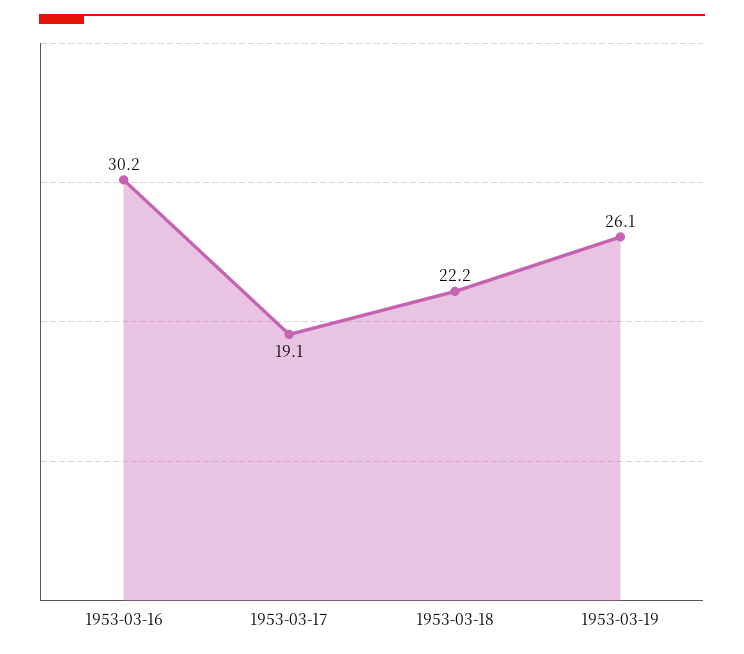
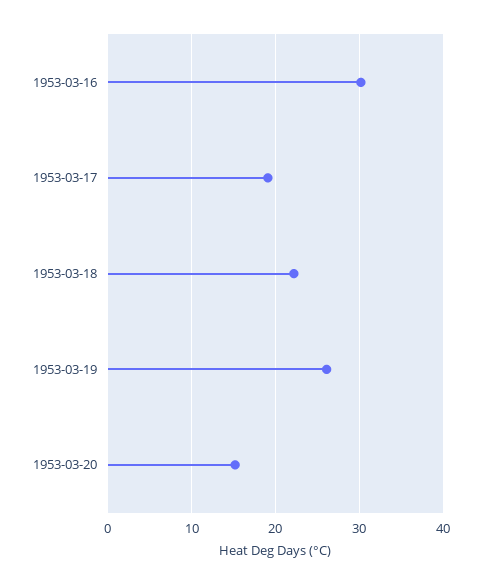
1953-03-20: none -> 15

